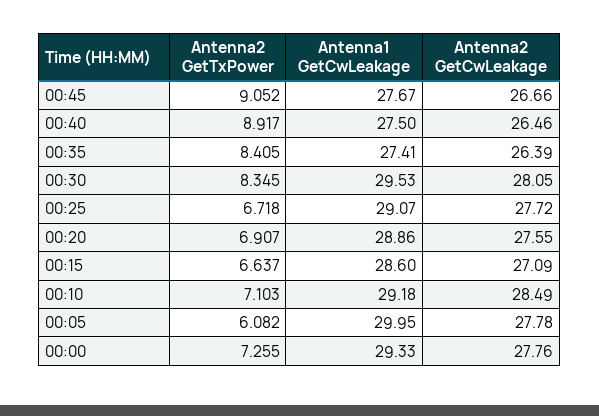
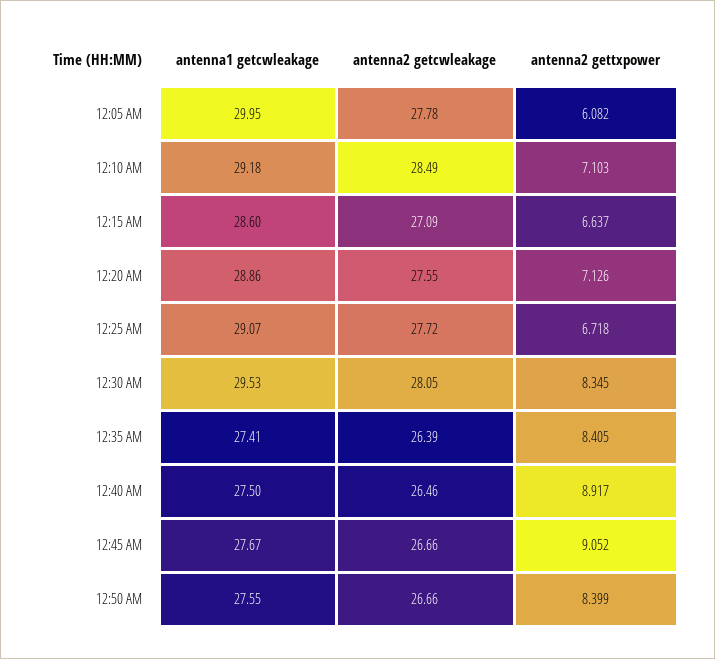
Antenna2 GetTxPower, 00:20: 6.907 -> 7.126
Antenna2 GetTxPower, 00:00: 7.255 -> none
Antenna1 GetCwLeakage, 00:00: 29.33 -> none
Antenna2 GetCwLeakage, 00:00: 27.76 -> none
Antenna1 GetCwLeakage, 12:50 AM: none -> 27.55
Antenna2 GetCwLeakage, 12:50 AM: none -> 26.66
Antenna2 GetTxPower, 12:50 AM: none -> 8.399

